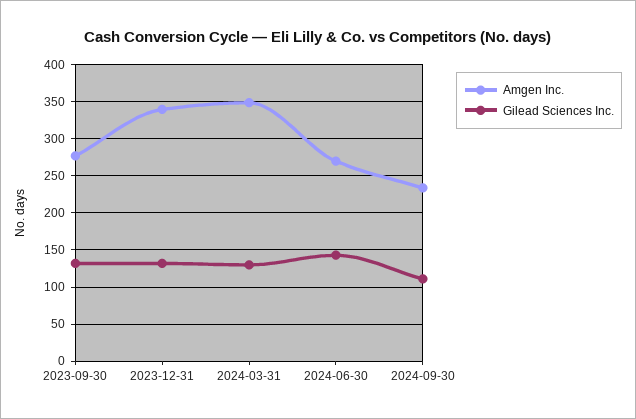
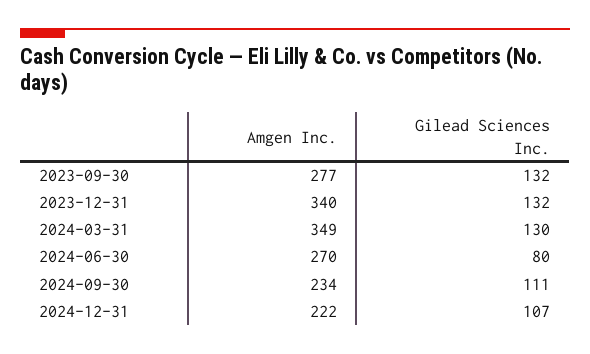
Gilead Sciences Inc., 2024-06-30: 140 -> 80
Amgen Inc., 2024-12-31: none -> 222
Gilead Sciences Inc., 2024-12-31: none -> 107

